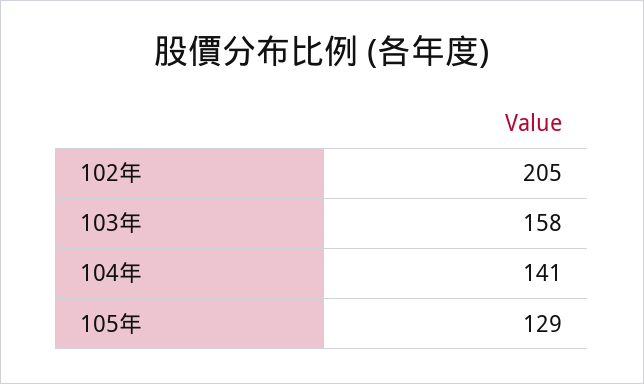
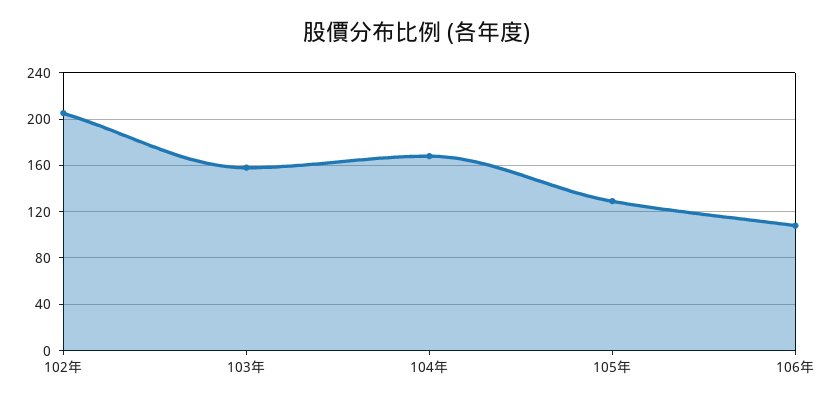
104年: 141 -> 170
106年: none -> 110

